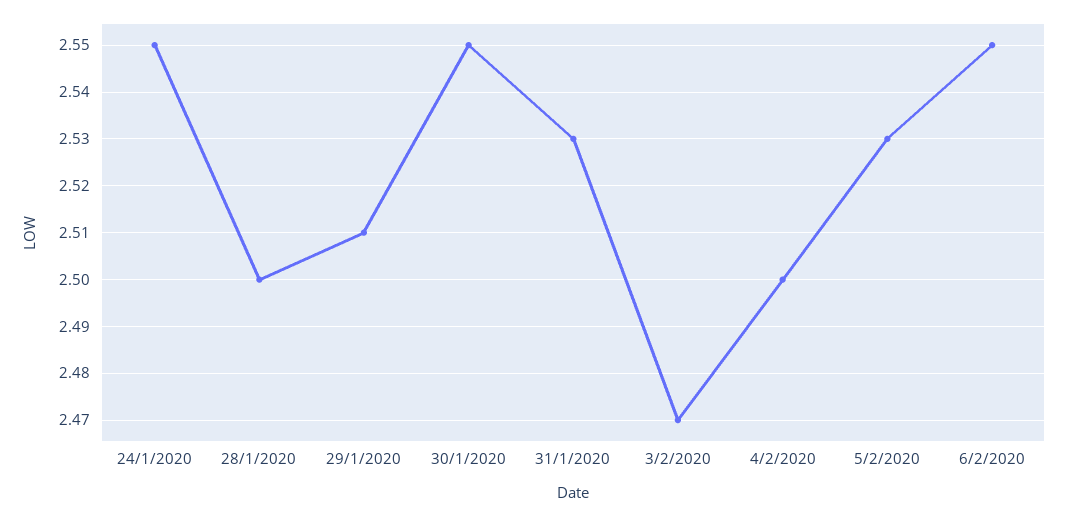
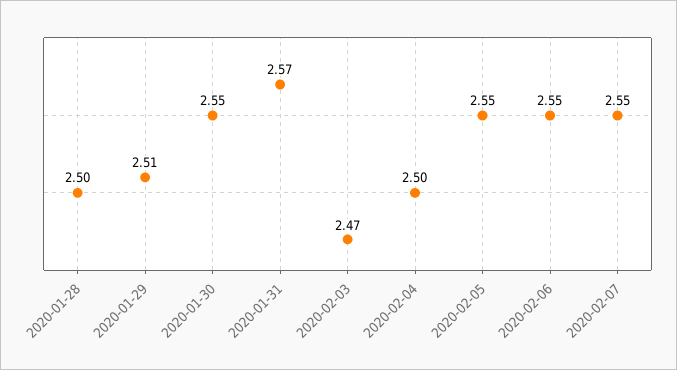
24/1/2020: 2.55 -> none
31/1/2020: 2.53 -> 2.57
5/2/2020: 2.53 -> 2.55
2020-02-07: none -> 2.55

